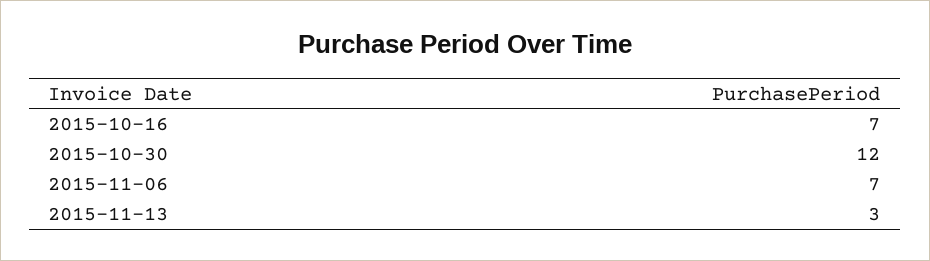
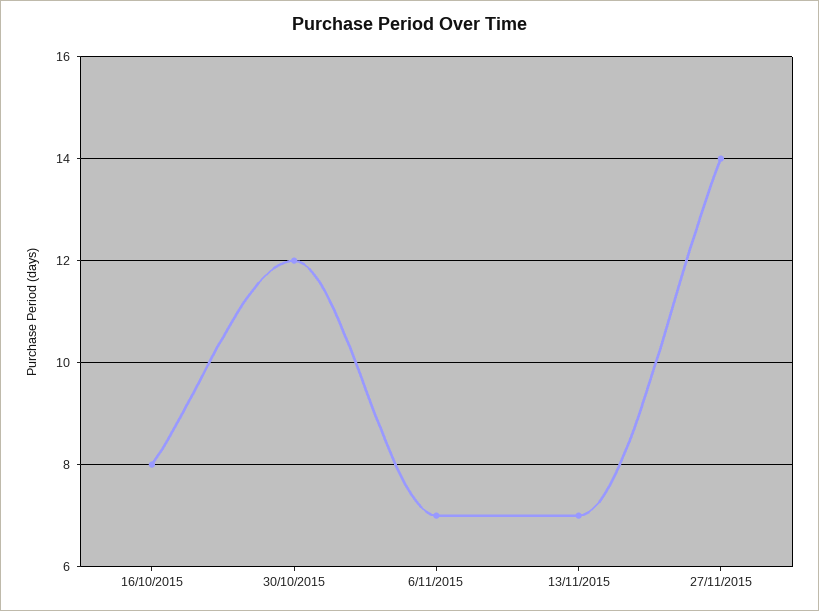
2015-10-16: 7 -> 8
2015-11-13: 3 -> 7
27/11/2015: none -> 14

